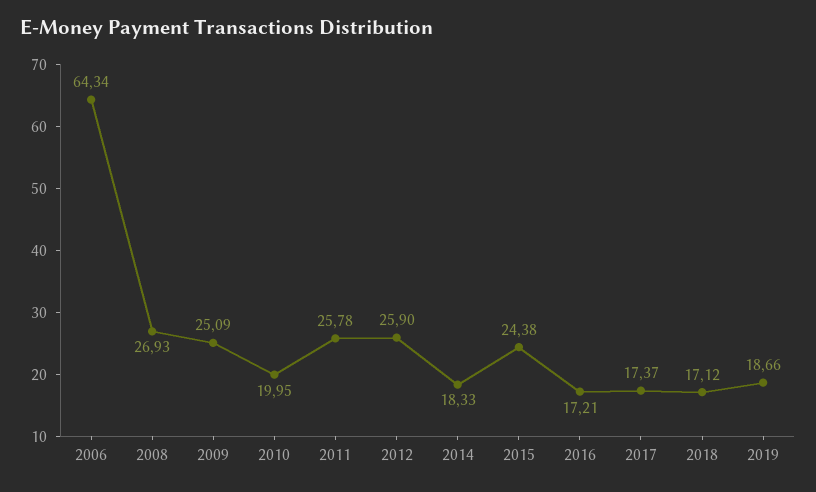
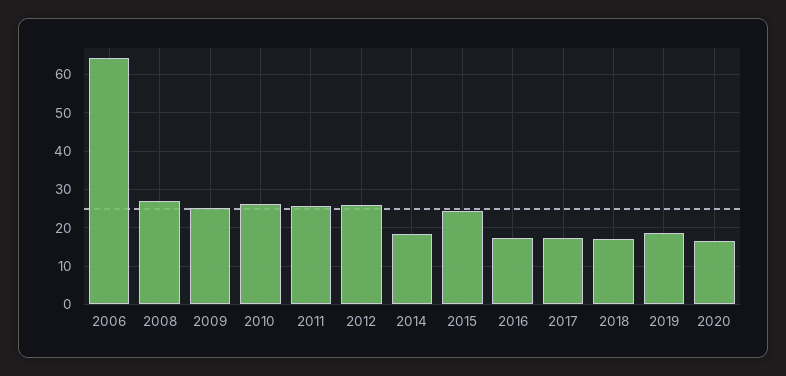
2010: 19.95 -> 26
2020: none -> 16

